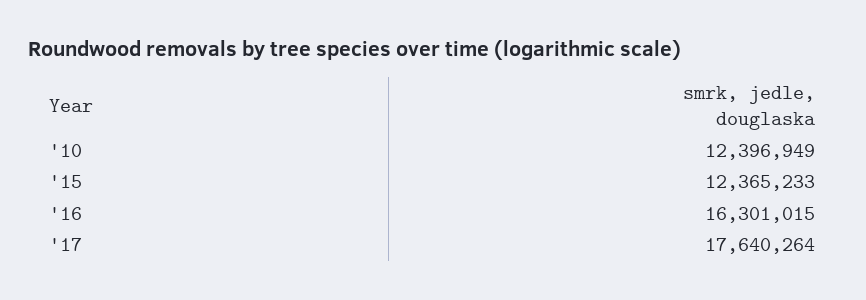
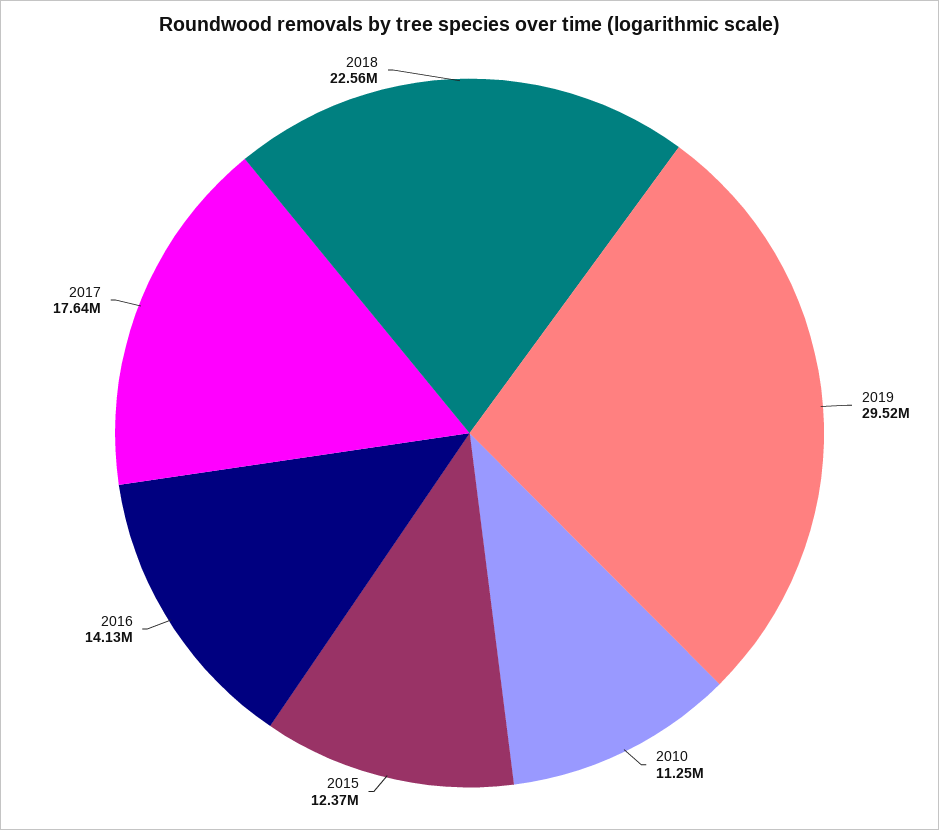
'10: 12396949 -> 11250000
'16: 16301015 -> 14130000
2019: none -> 29520000
2018: none -> 22560000

